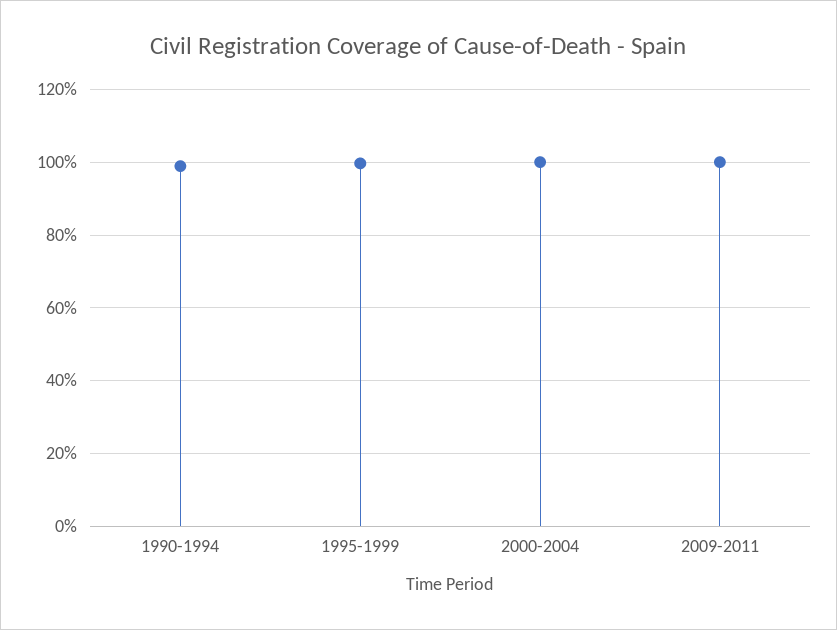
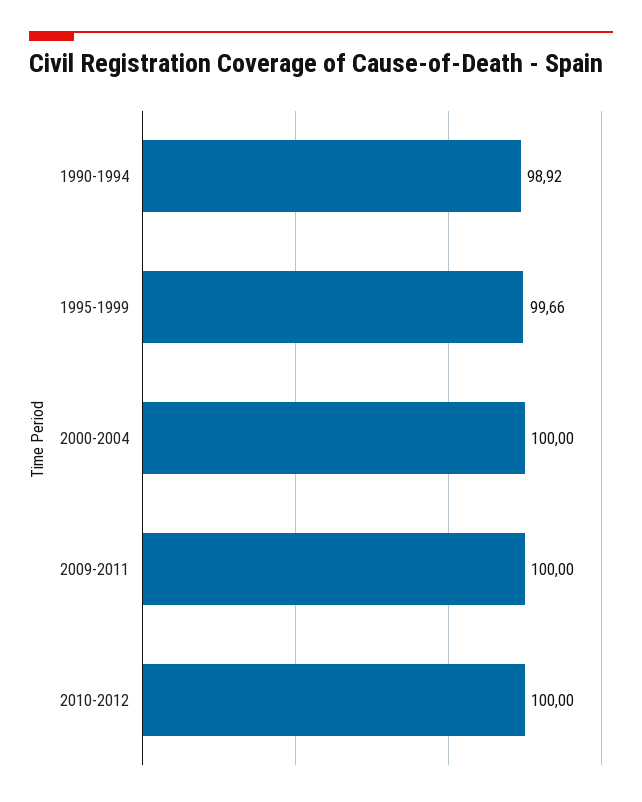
2010-2012: none -> 100

